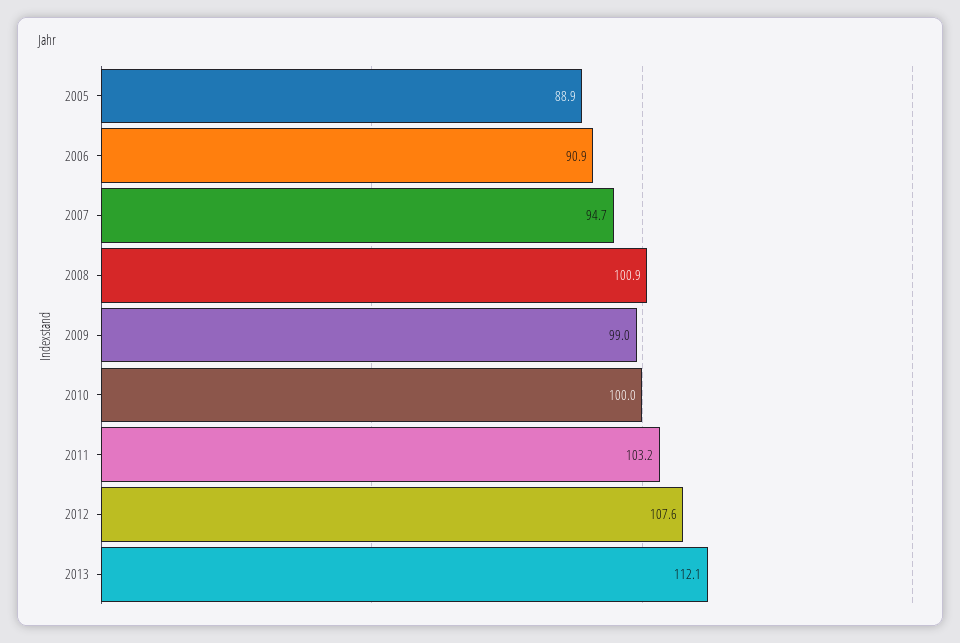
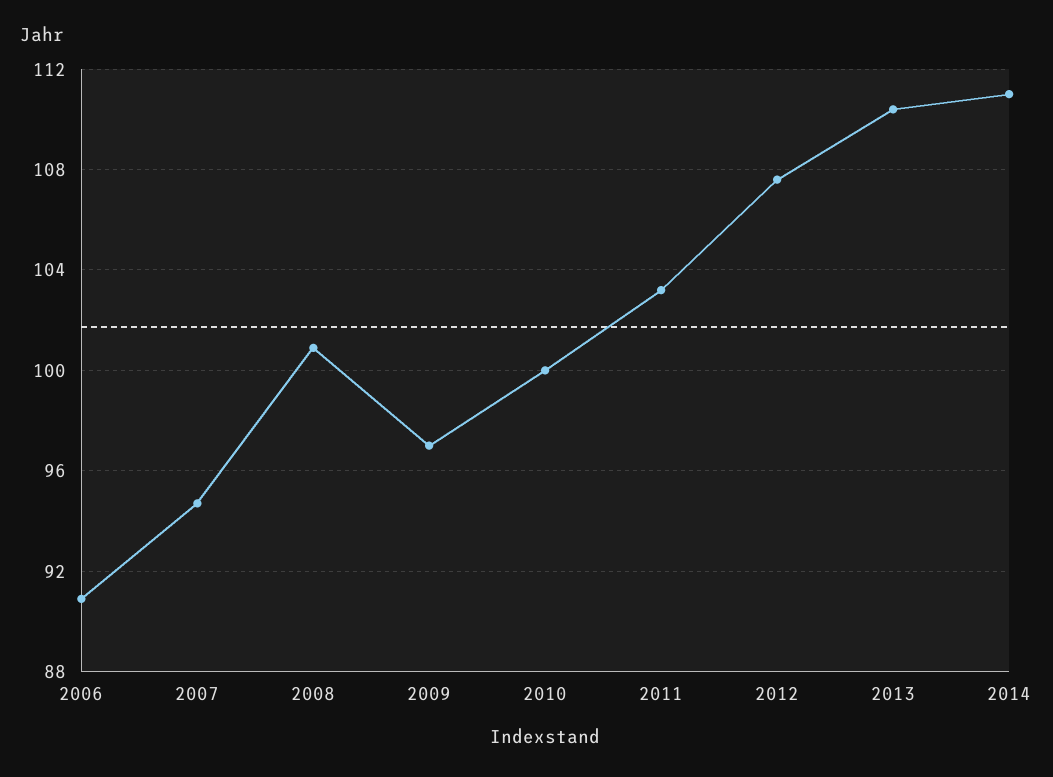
2005: 88.9 -> none
2009: 99 -> 97
2013: 112.1 -> 110.5
2014: none -> 111

